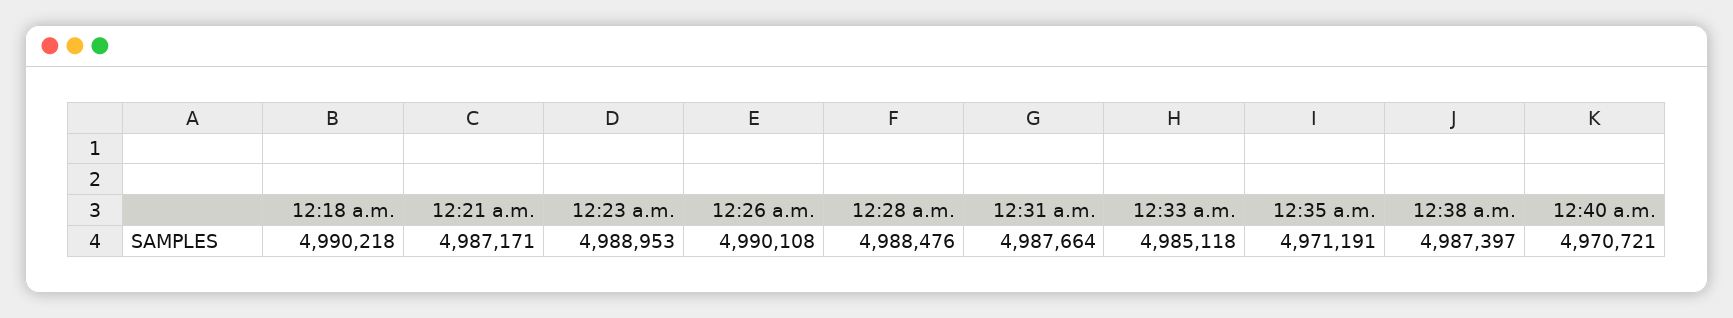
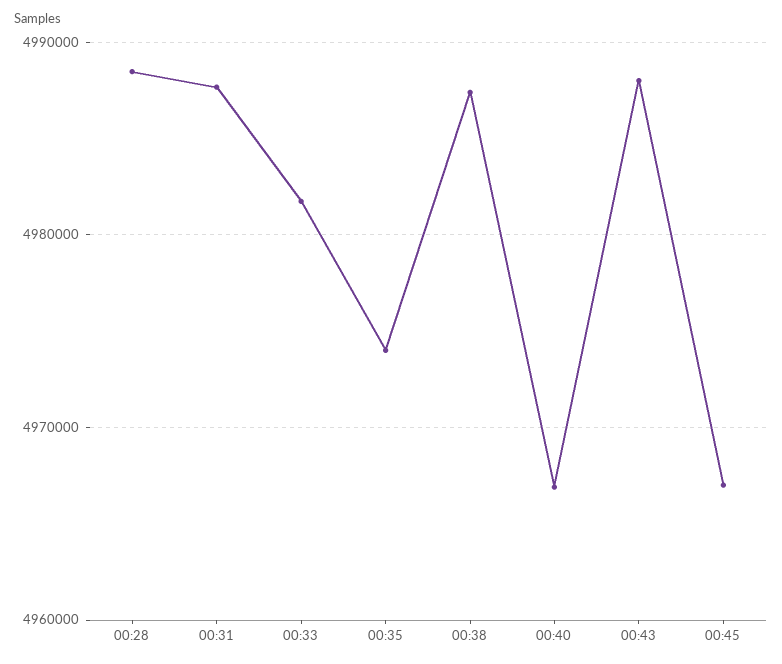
12:18 a.m.: 4990218 -> none
12:21 a.m.: 4987171 -> none
12:23 a.m.: 4988953 -> none
12:26 a.m.: 4990108 -> none
12:33 a.m.: 4985118 -> 4982000
12:35 a.m.: 4971191 -> 4974000
12:40 a.m.: 4970721 -> 4967000
00:43: none -> 4988000
00:45: none -> 4967000

